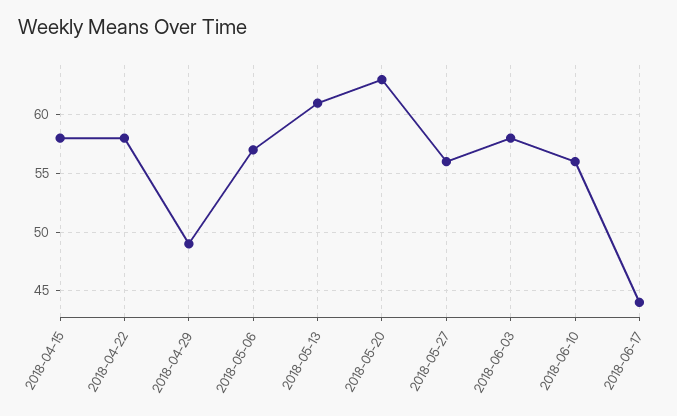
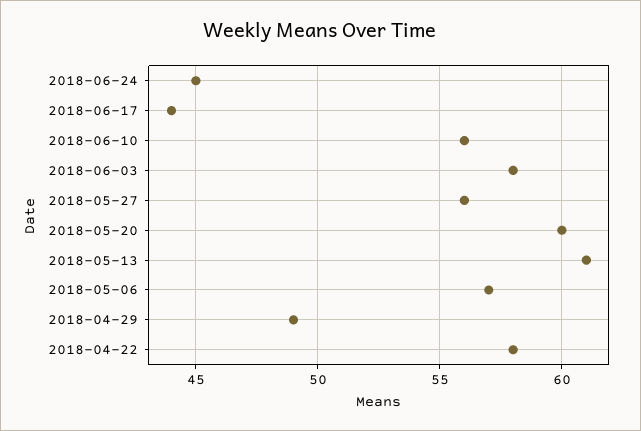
2018-04-15: 58 -> none
2018-05-20: 63 -> 60
2018-06-24: none -> 45

